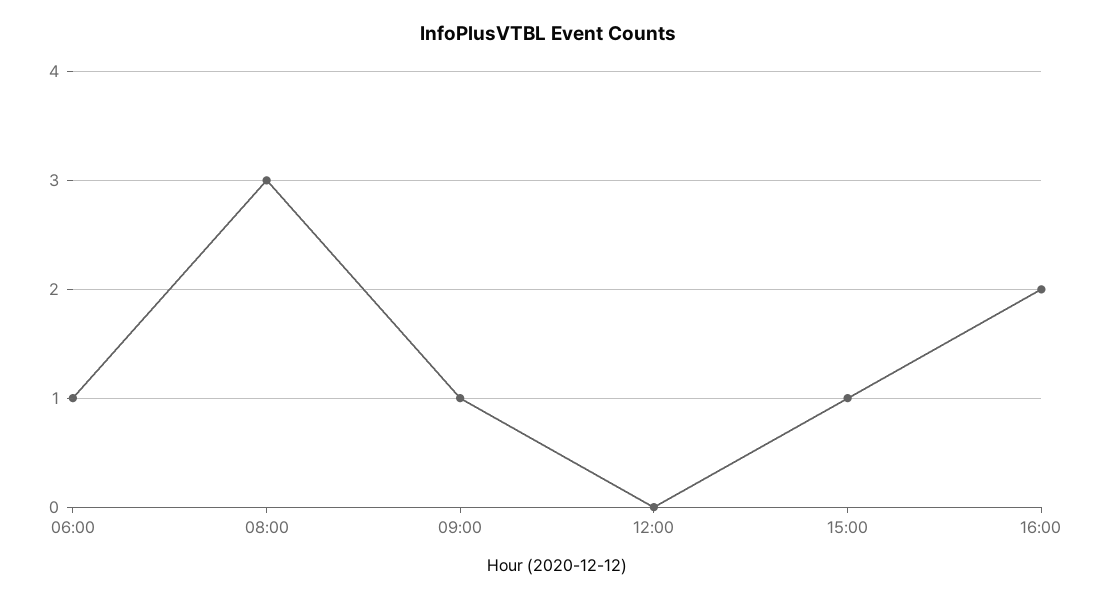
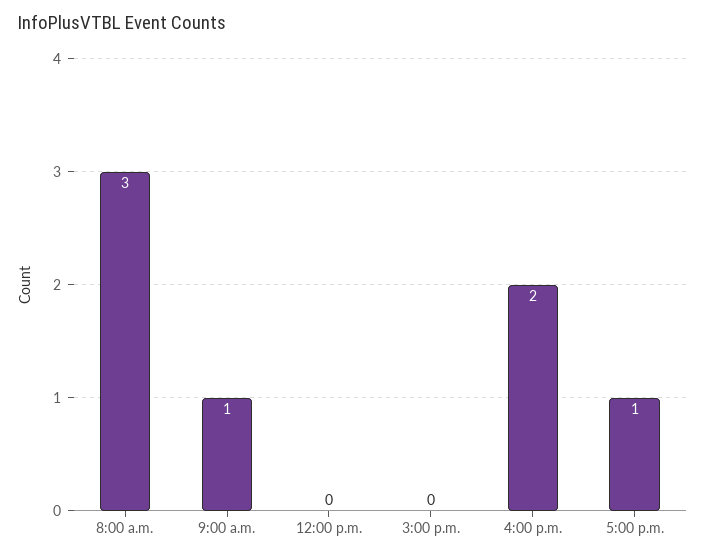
06:00: 1 -> none
15:00: 1 -> 0
5:00 p.m.: none -> 1

